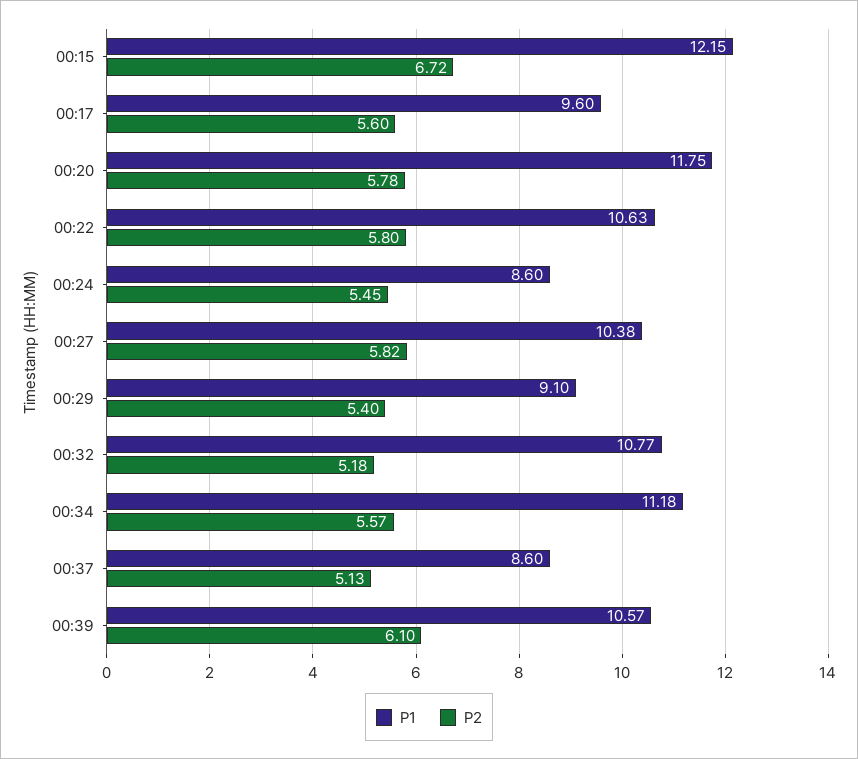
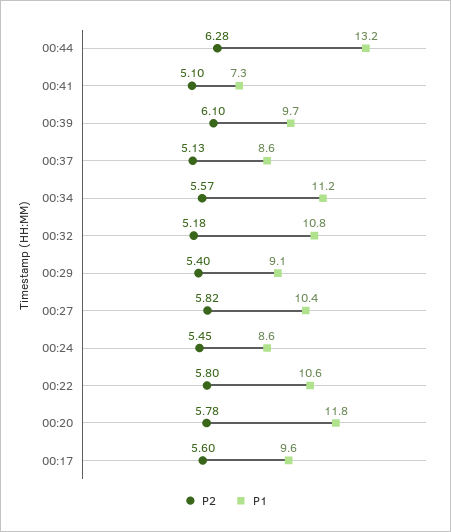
P1, 00:15: 12.15 -> none
P2, 00:15: 6.72 -> none
P1, 00:39: 10.57 -> 9.7
P2, 00:44: none -> 6.28
P1, 00:44: none -> 13.2
P2, 00:41: none -> 5.1
P1, 00:41: none -> 7.3

